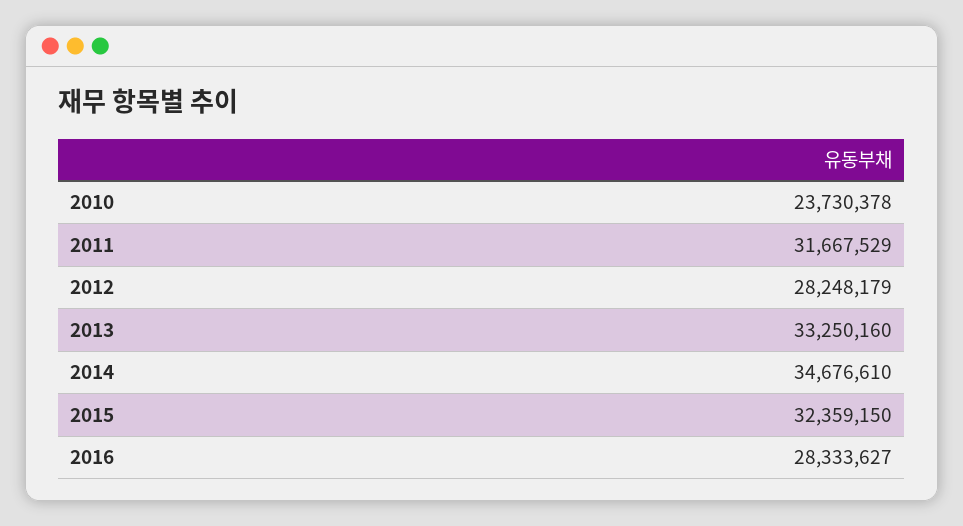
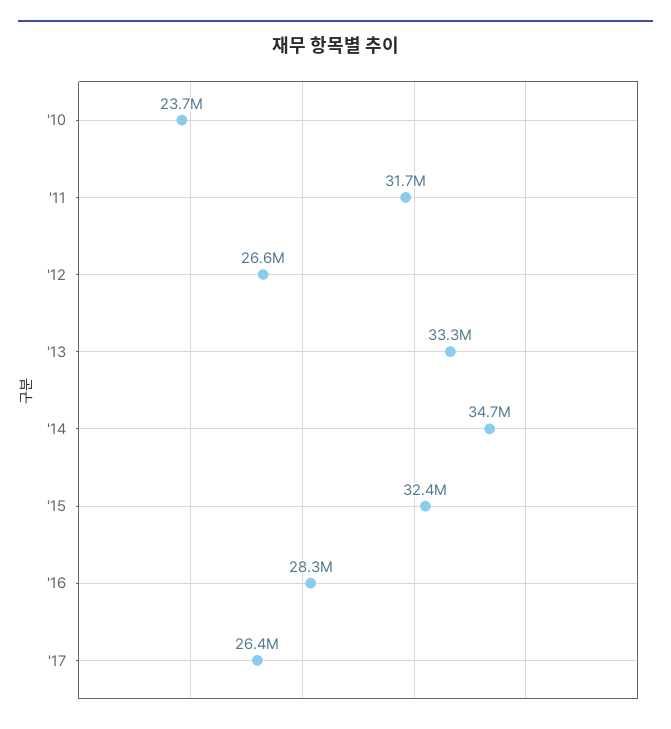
2012: 28248179 -> 26600000
'17: none -> 26400000

